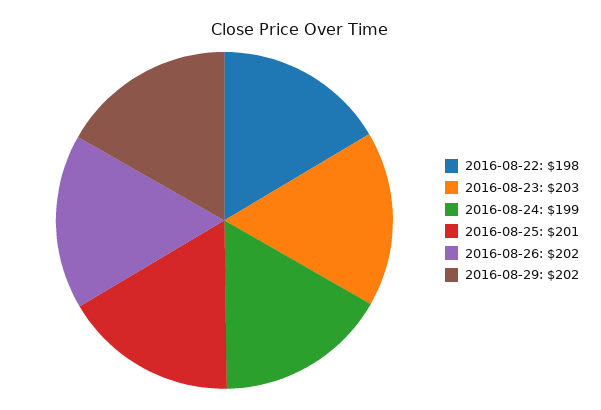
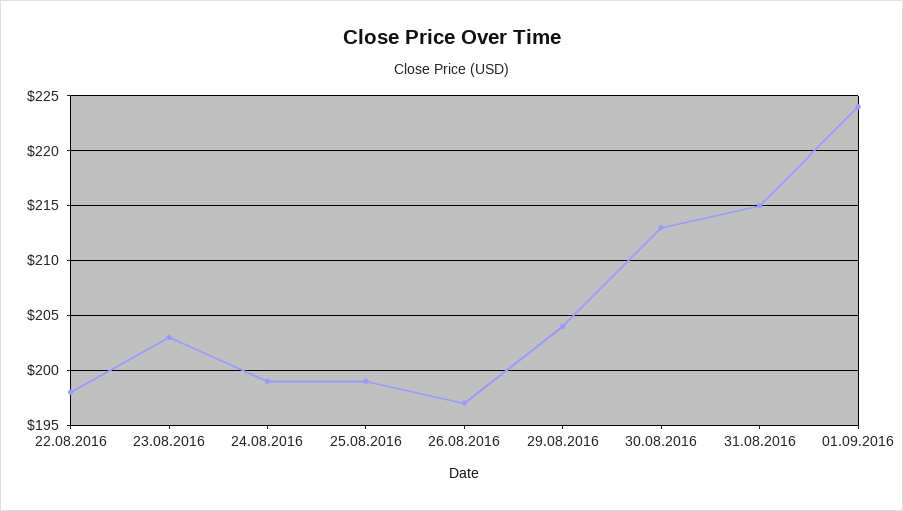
2016-08-25: 201 -> 199
2016-08-26: 202 -> 197
2016-08-29: 202 -> 204
30.08.2016: none -> 213
31.08.2016: none -> 215
01.09.2016: none -> 224

